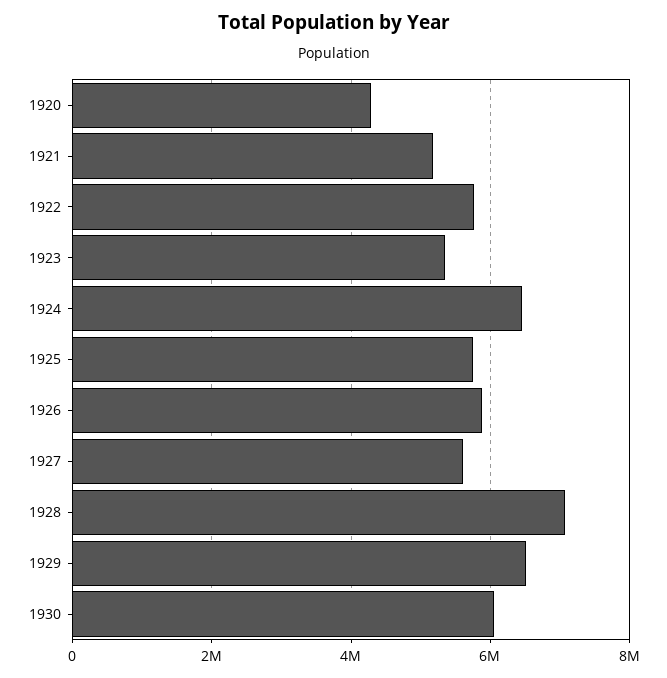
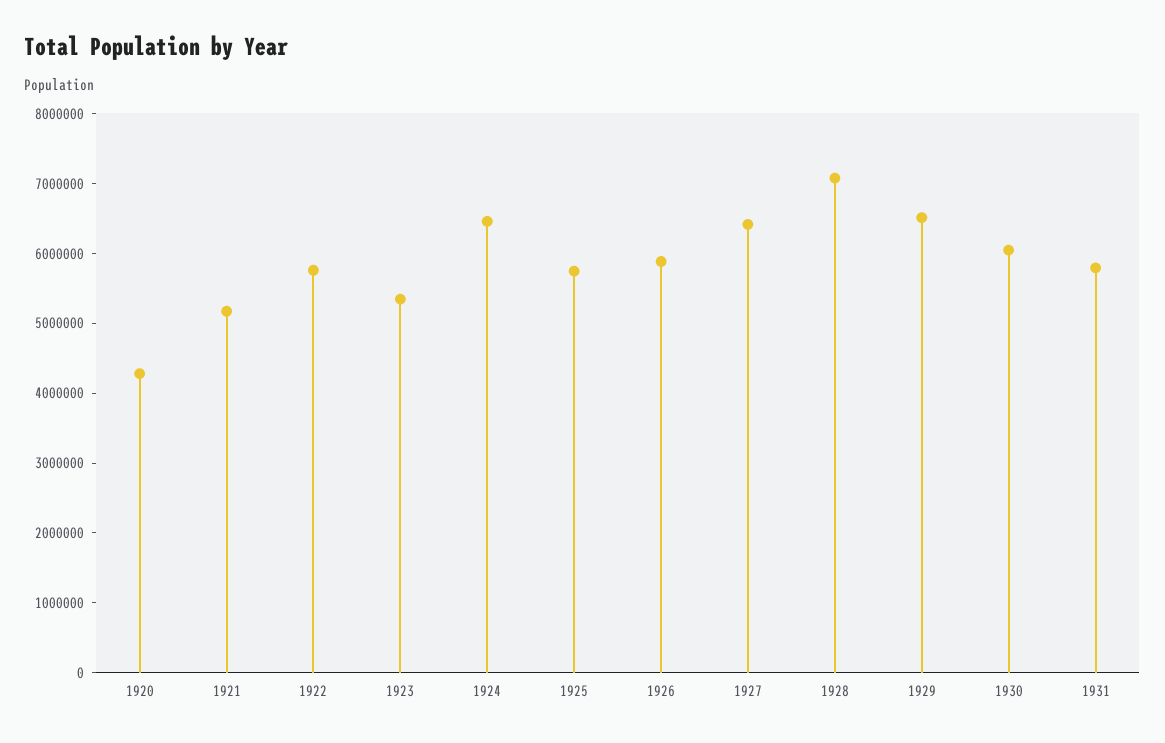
1927: 5600000 -> 6400000
1931: none -> 5800000

